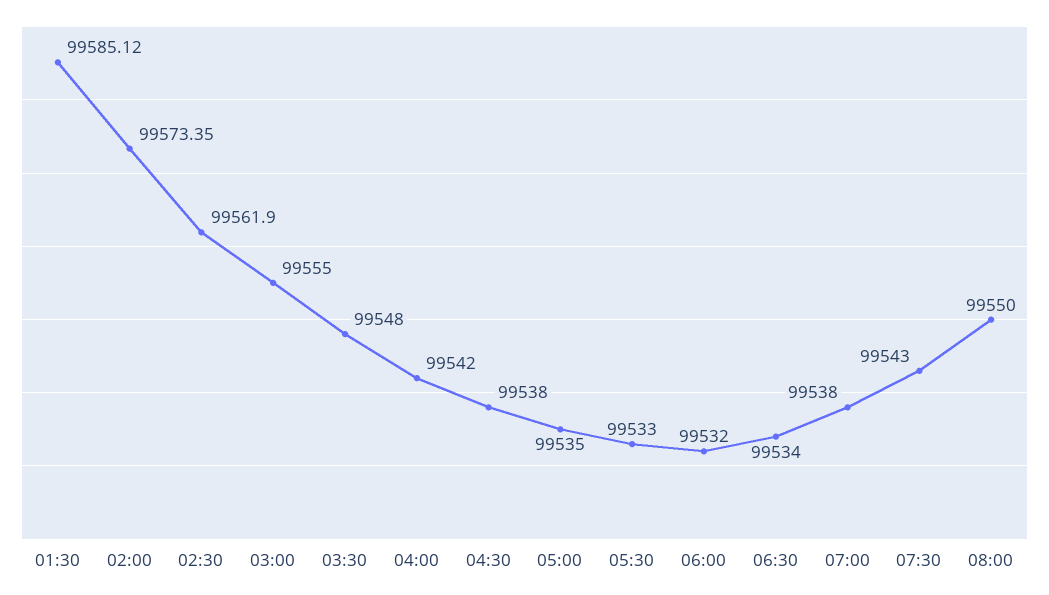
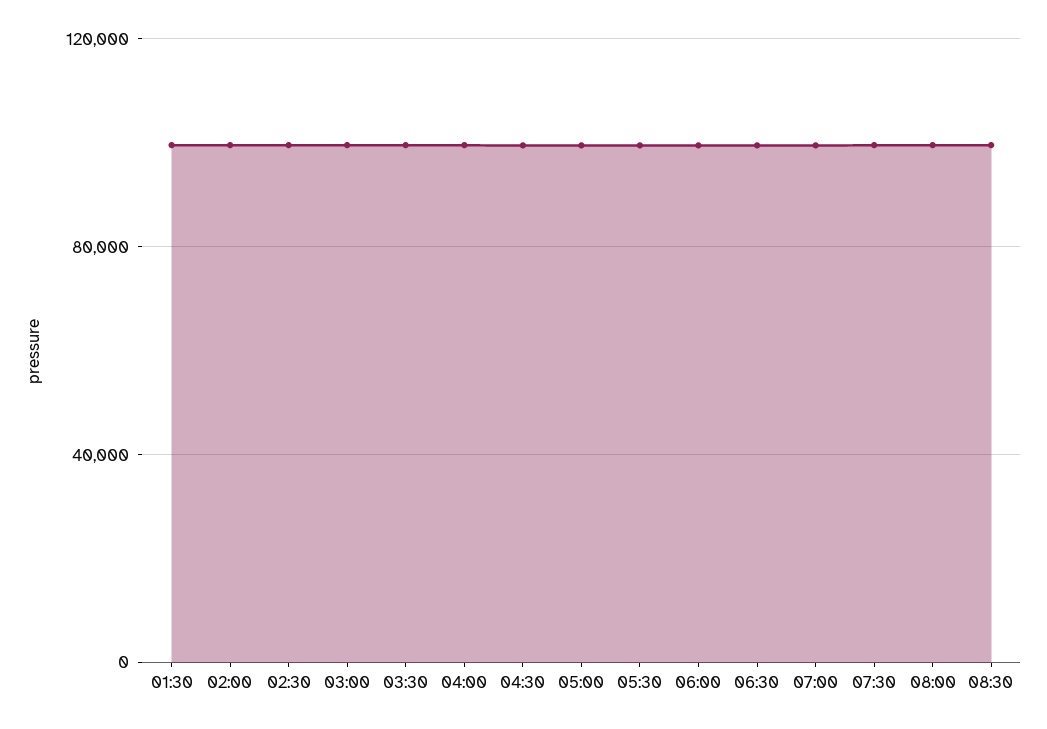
08:30: none -> 100000

